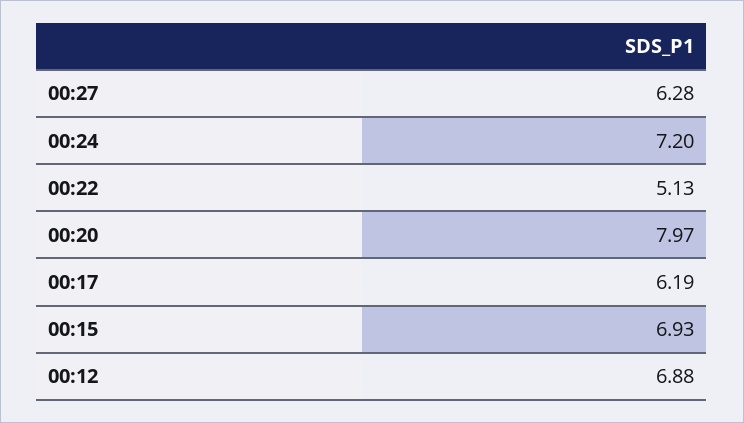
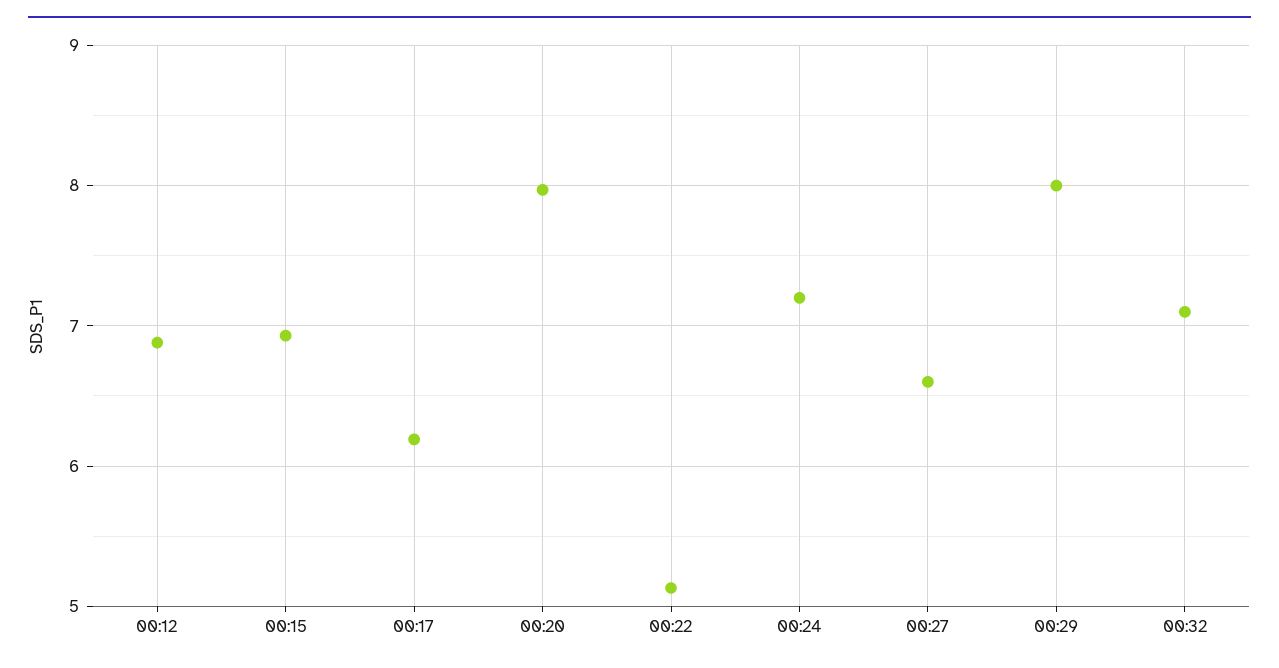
00:27: 6.28 -> 6.6
00:29: none -> 8
00:32: none -> 7.1

